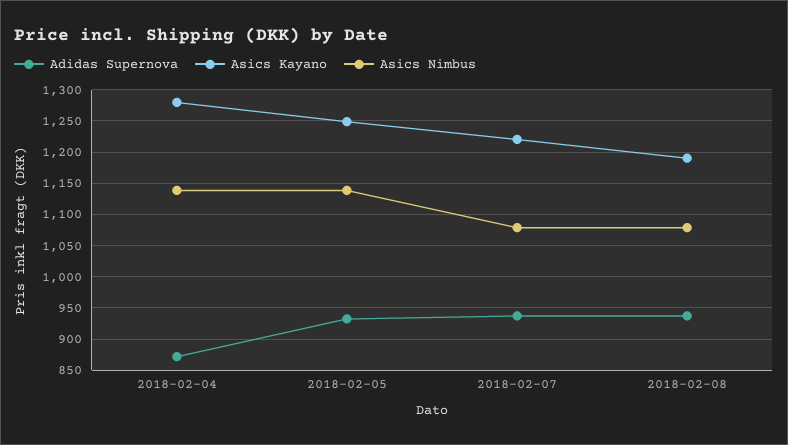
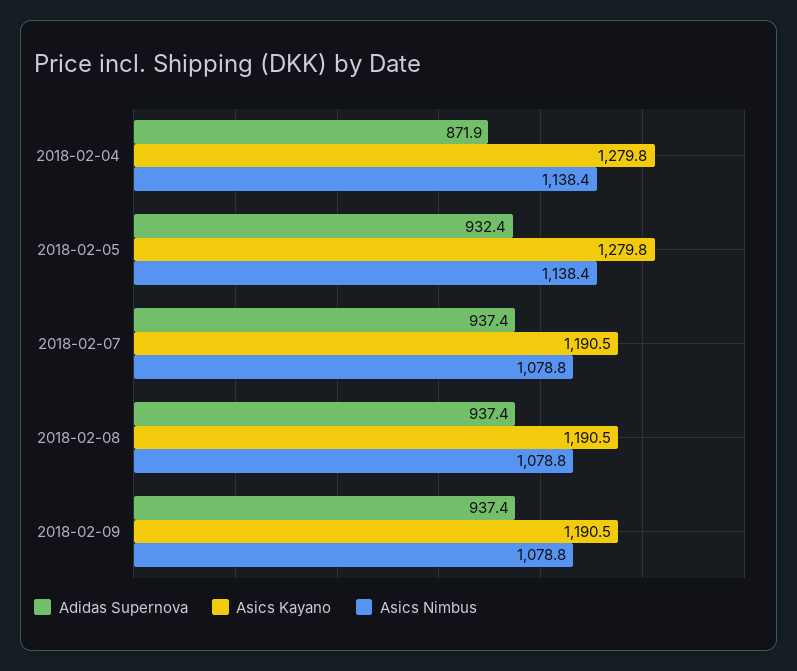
Asics Kayano, 2018-02-05: 1250 -> 1279.8
Asics Kayano, 2018-02-07: 1220 -> 1190.5
Adidas Supernova, 2018-02-09: none -> 937.4
Asics Kayano, 2018-02-09: none -> 1190.5
Asics Nimbus, 2018-02-09: none -> 1078.8

